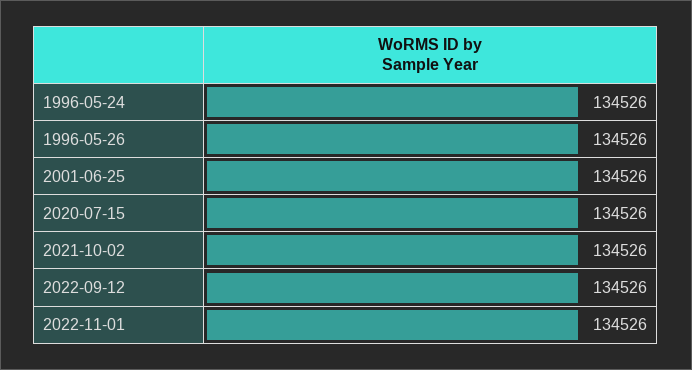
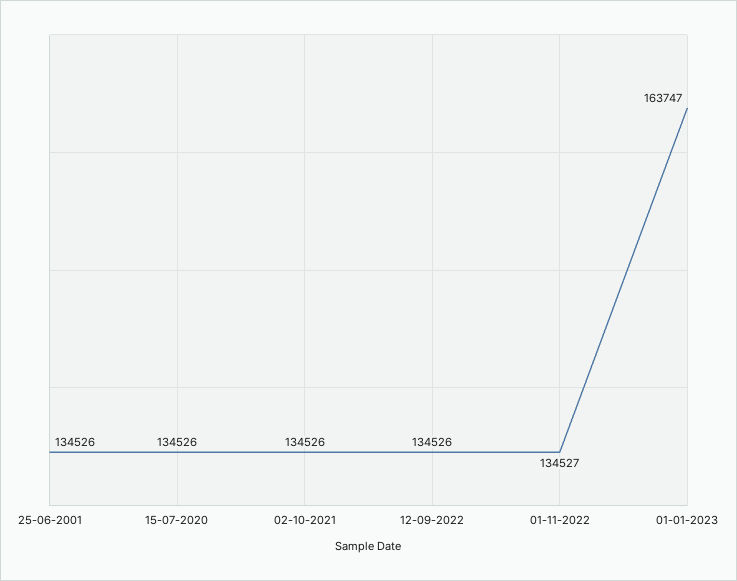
1996-05-24: 134526 -> none
1996-05-26: 134526 -> none
2022-11-01: 134526 -> 134527
01-01-2023: none -> 163747

